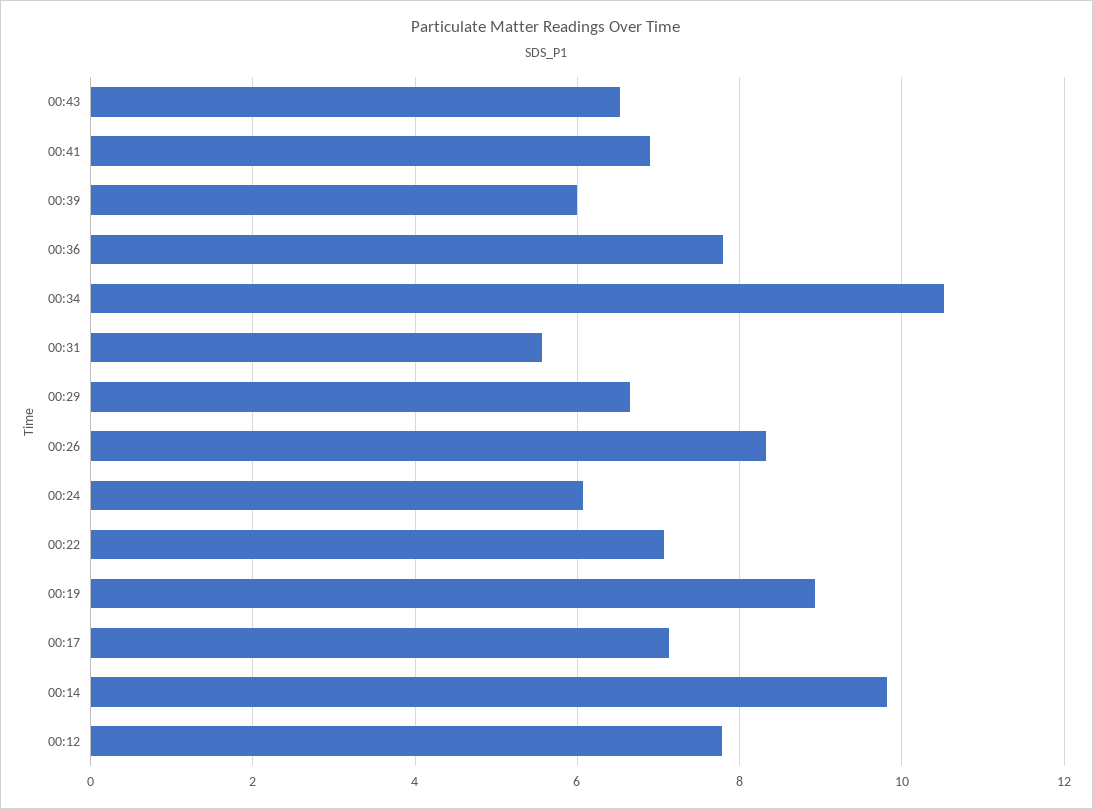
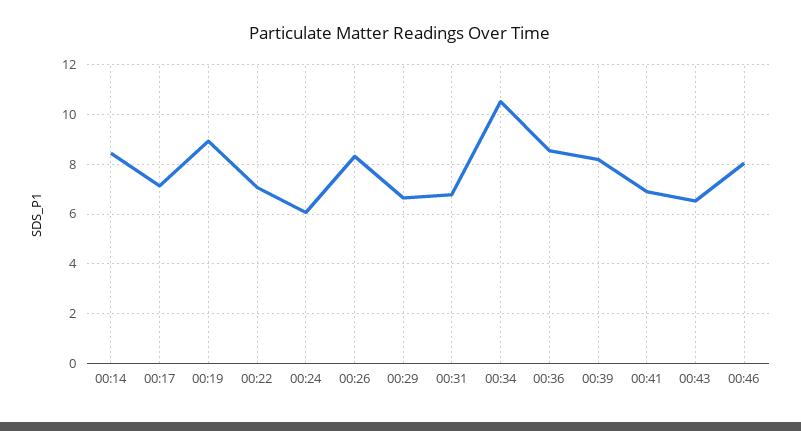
00:39: 6 -> 8.25
00:36: 7.8 -> 8.5
00:31: 5.6 -> 6.75
00:14: 9.8 -> 8.5
00:12: 7.8 -> none
00:46: none -> 8

